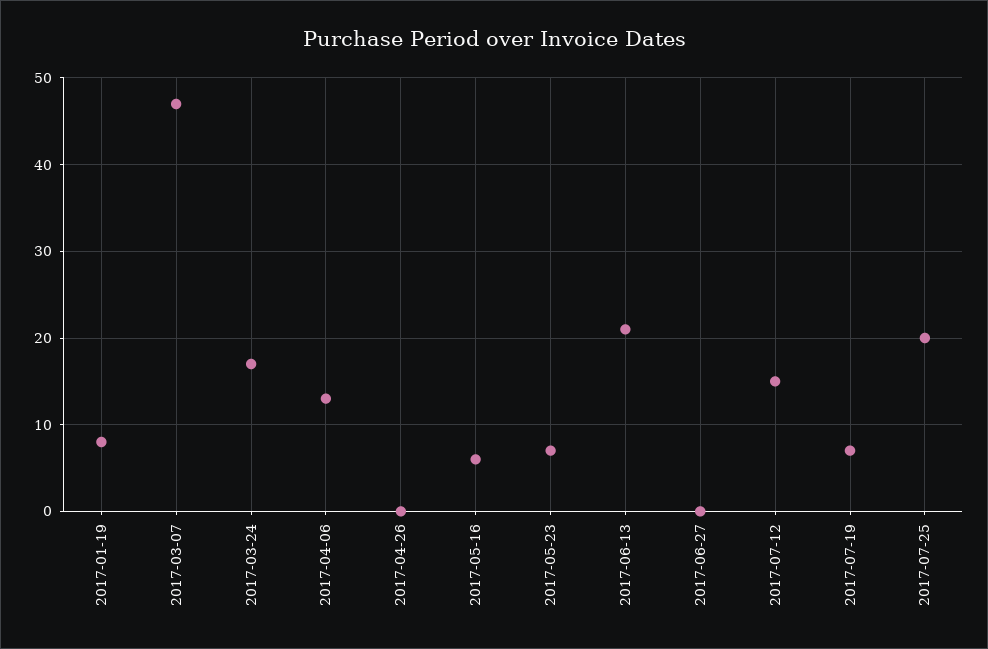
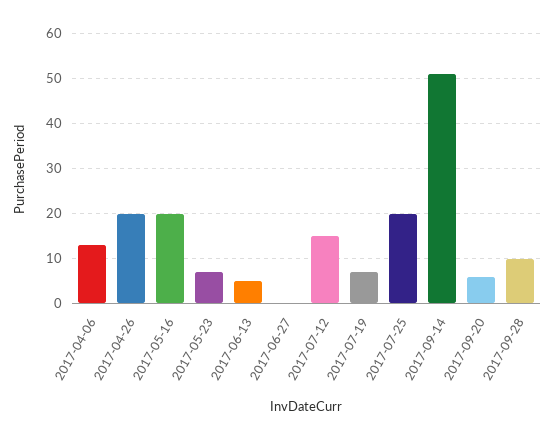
2017-01-19: 8 -> none
2017-03-07: 47 -> none
2017-03-24: 17 -> none
2017-04-26: 0 -> 20
2017-05-16: 6 -> 20
2017-06-13: 21 -> 5
2017-09-14: none -> 50
2017-09-20: none -> 5
2017-09-28: none -> 10

